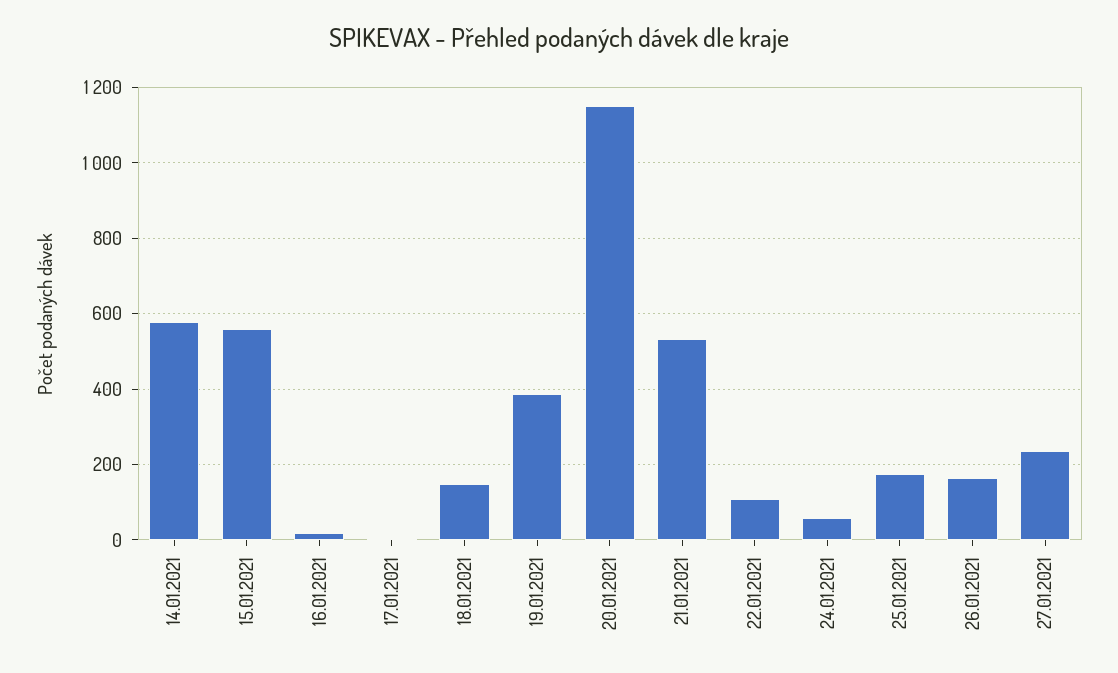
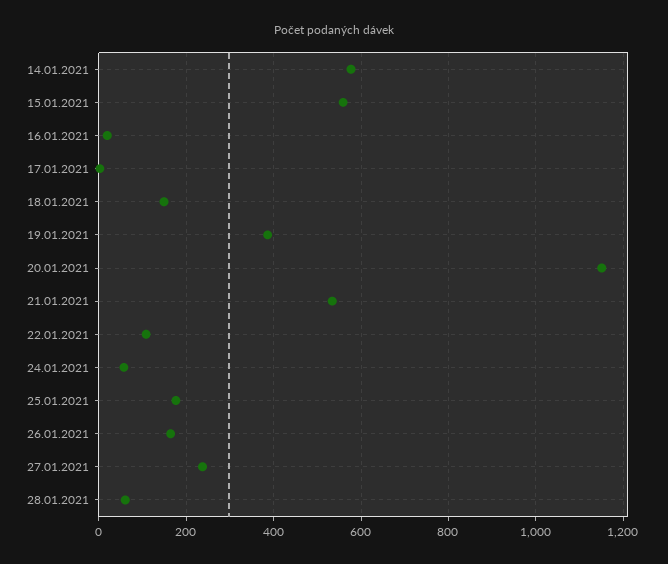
28.01.2021: none -> 60

